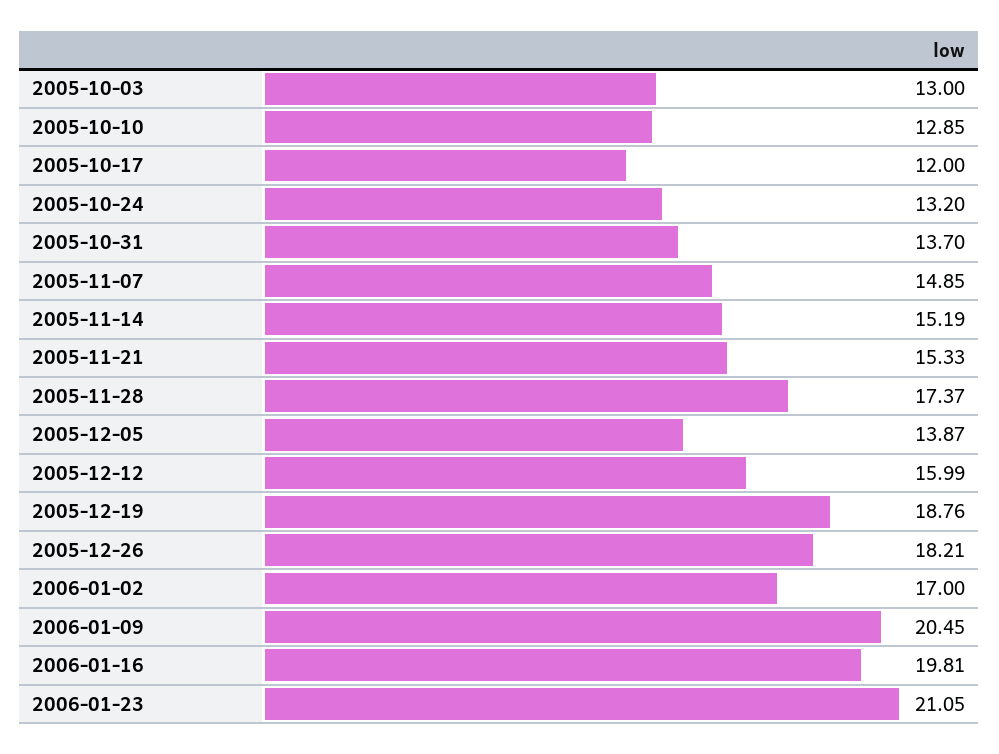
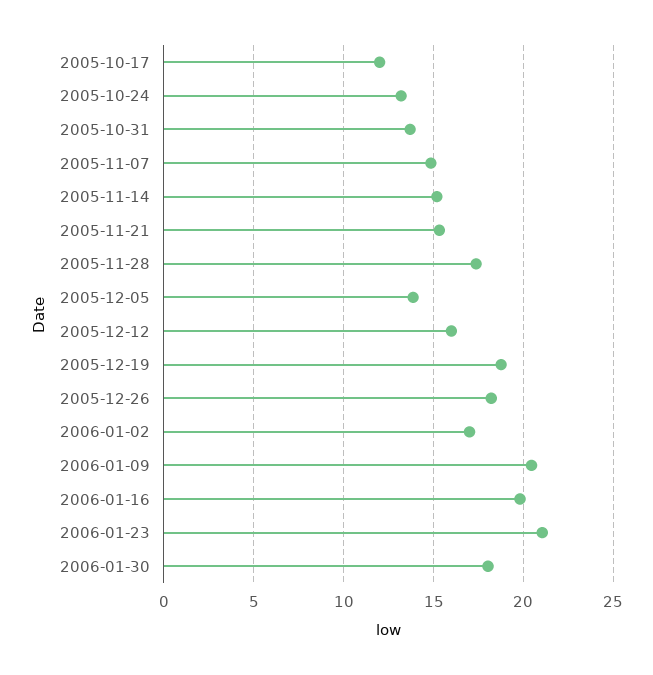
2005-10-03: 13 -> none
2005-10-10: 12.85 -> none
2006-01-30: none -> 18

